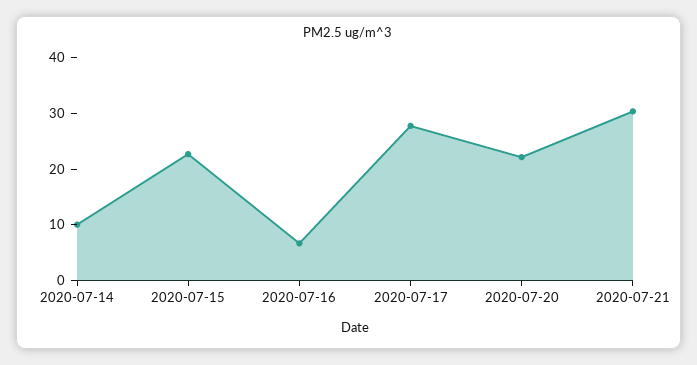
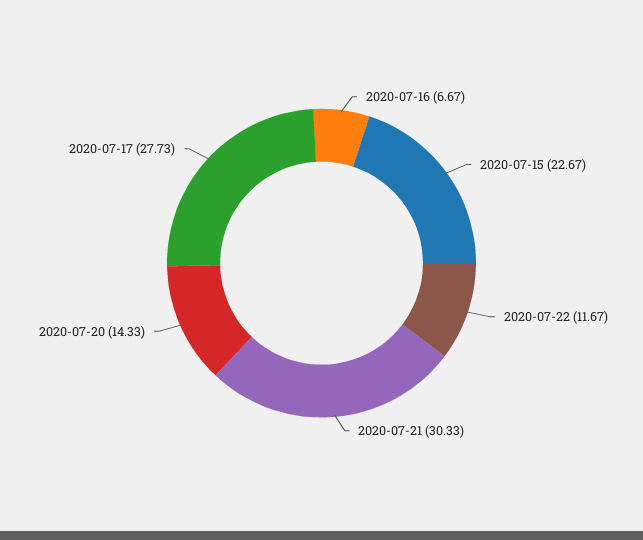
2020-07-14: 10 -> none
2020-07-20: 22 -> 14.33
2020-07-22: none -> 11.67

